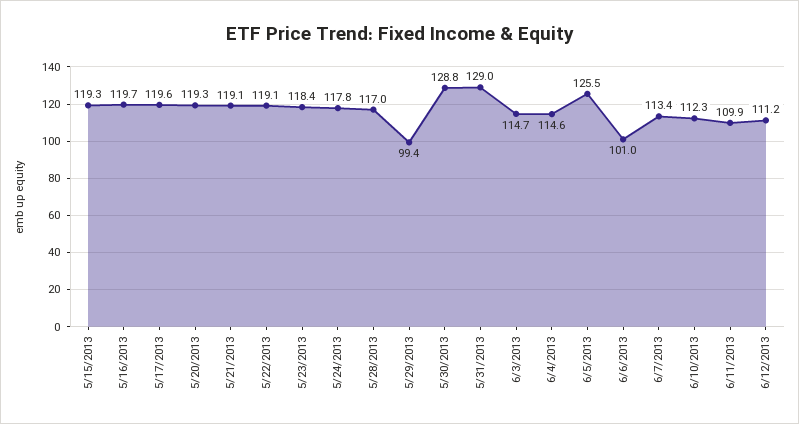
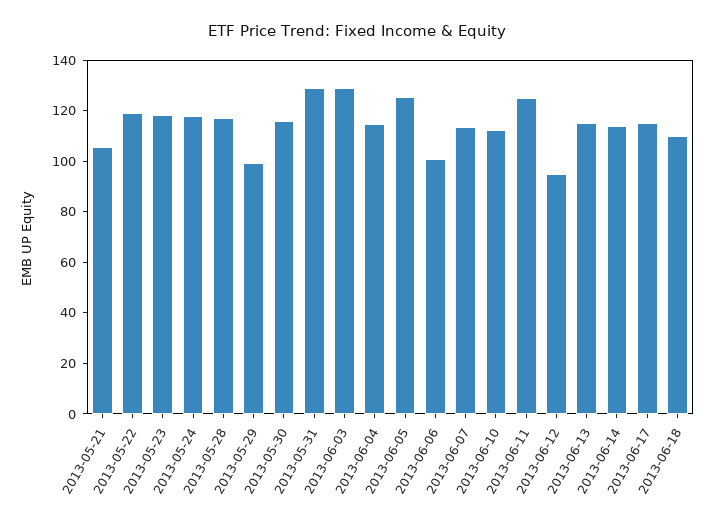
5/15/2013: 119.3 -> none
5/16/2013: 119.7 -> none
5/17/2013: 119.6 -> none
5/20/2013: 119.3 -> none
5/21/2013: 119.1 -> 105
5/30/2013: 128.8 -> 115
6/3/2013: 114.7 -> 130
6/11/2013: 109.9 -> 125
6/12/2013: 111.2 -> 95
2013-06-13: none -> 115
2013-06-14: none -> 115
2013-06-17: none -> 115
2013-06-18: none -> 110

